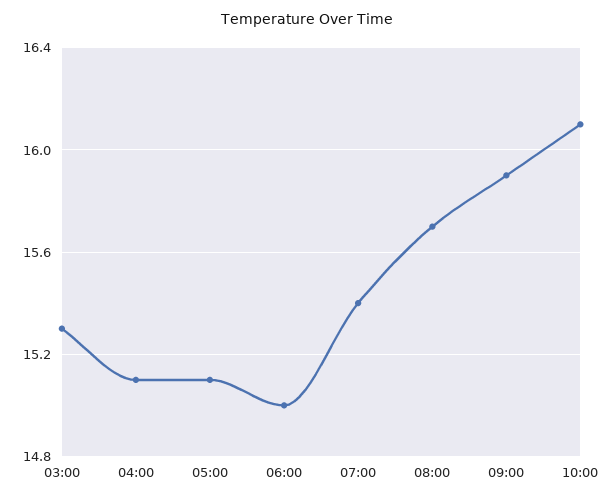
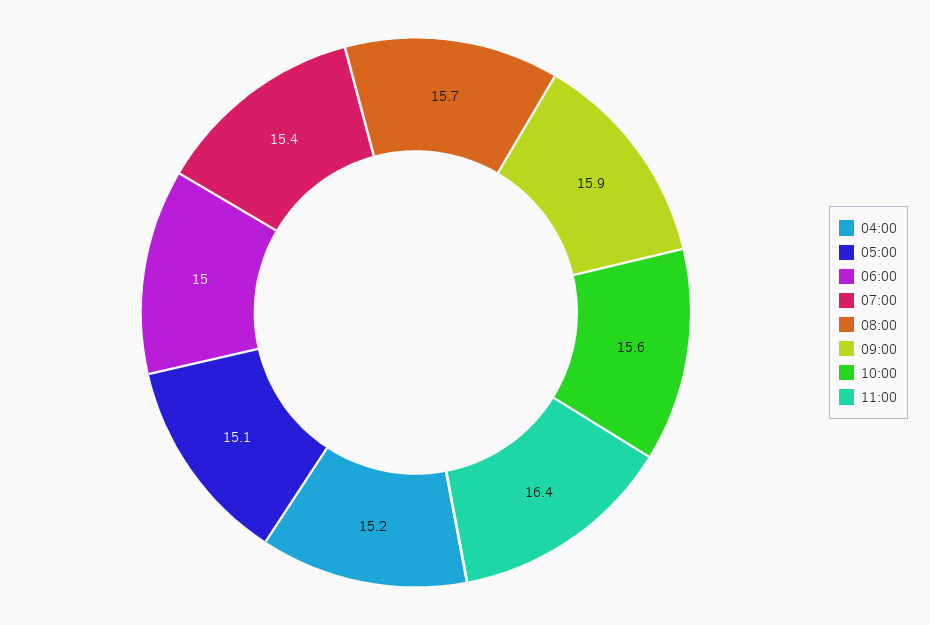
03:00: 15.3 -> none
04:00: 15.1 -> 15.2
10:00: 16.1 -> 15.6
11:00: none -> 16.4

